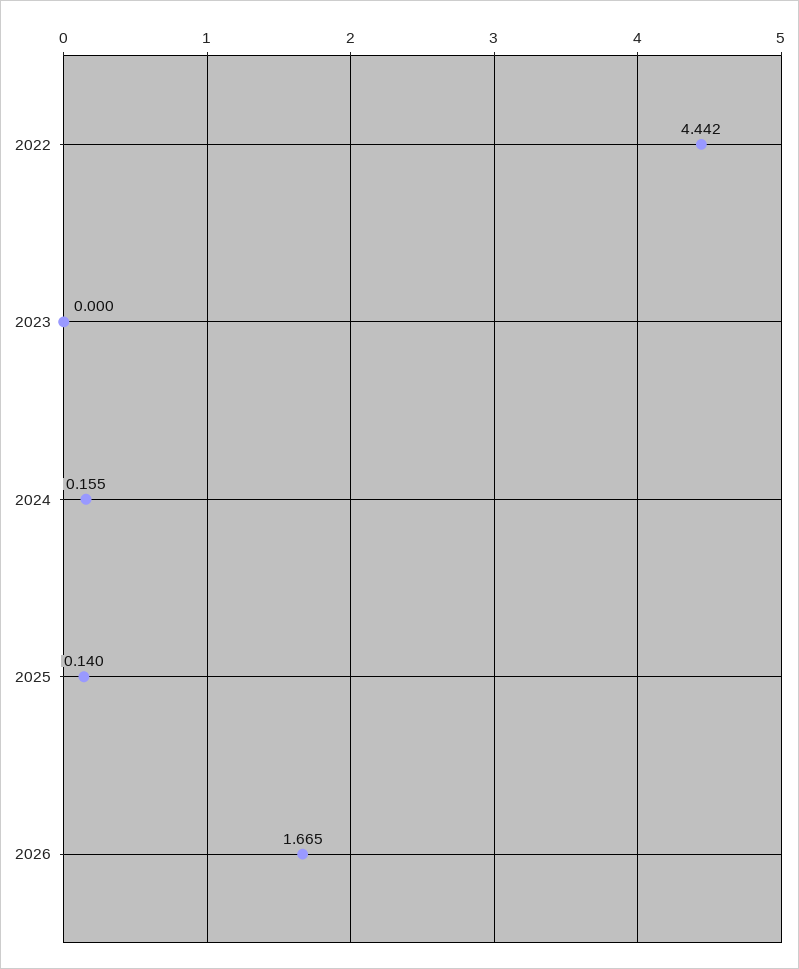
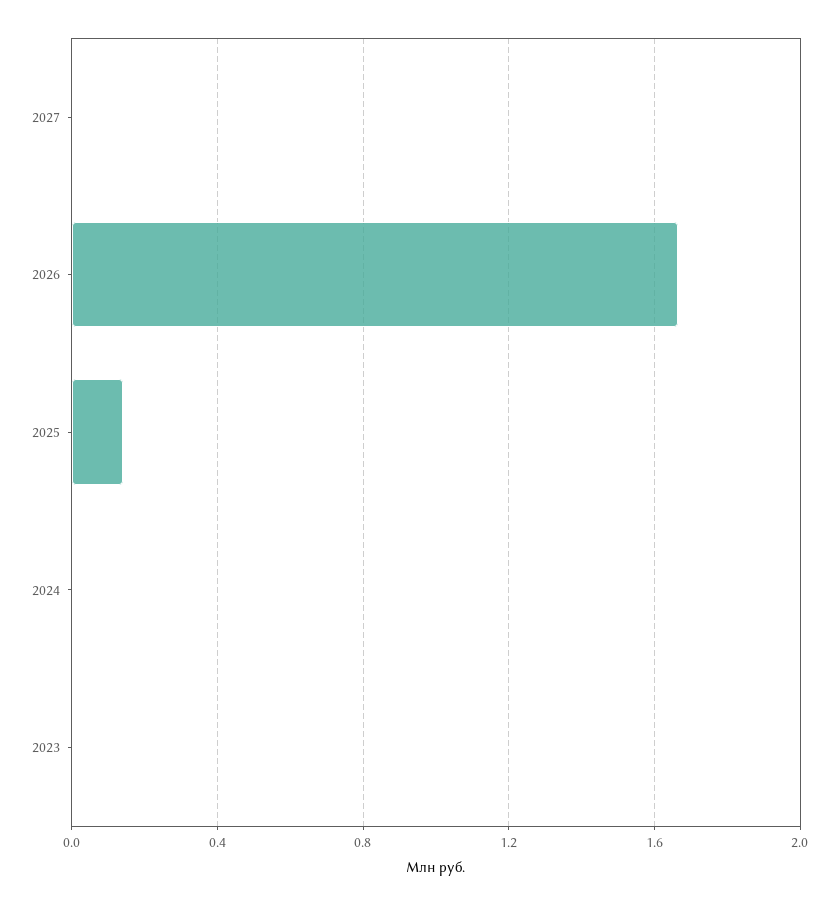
2022: 4.442 -> none
2024: 0.155 -> 0
2027: none -> 0

